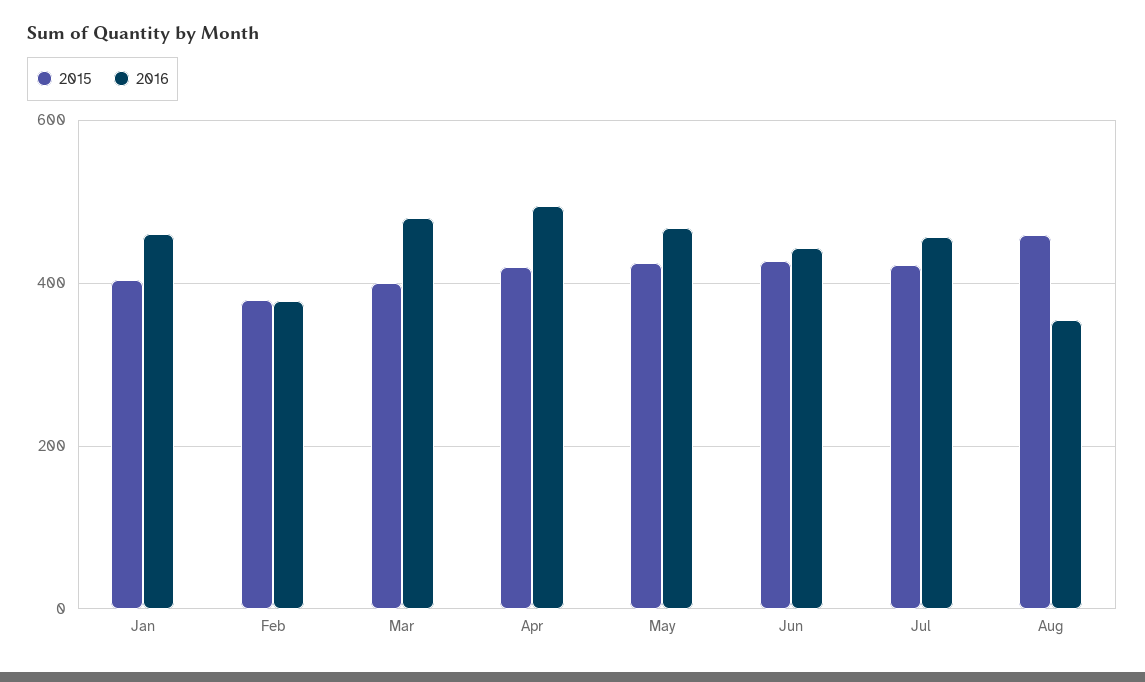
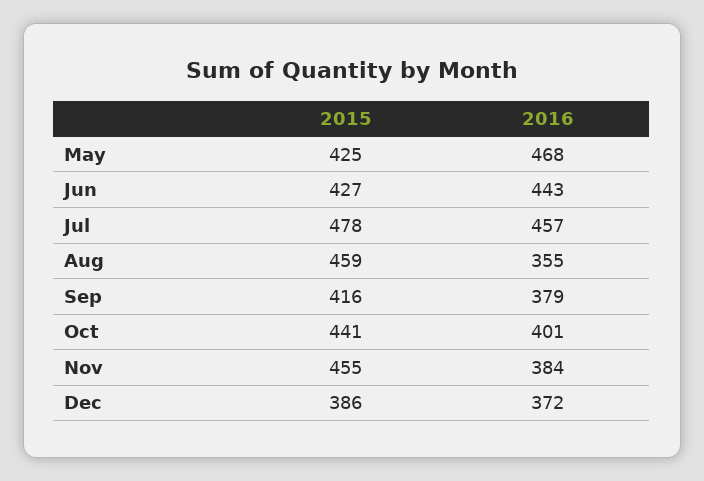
2015, Jan: 400 -> none
2016, Jan: 460 -> none
2015, Feb: 380 -> none
2016, Feb: 380 -> none
2015, Mar: 400 -> none
2016, Mar: 480 -> none
2015, Apr: 420 -> none
2016, Apr: 500 -> none
2015, Jul: 420 -> 478
2015, Sep: none -> 416
2016, Sep: none -> 379
2015, Oct: none -> 441
2016, Oct: none -> 401
2015, Nov: none -> 455
2016, Nov: none -> 384
2015, Dec: none -> 386
2016, Dec: none -> 372

